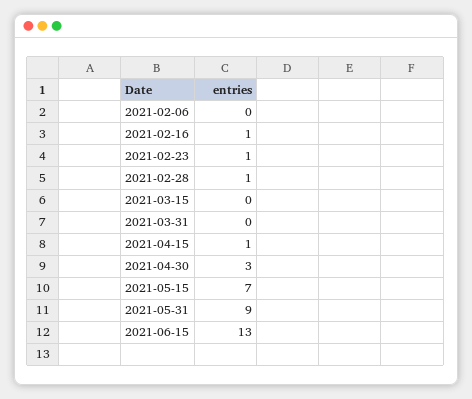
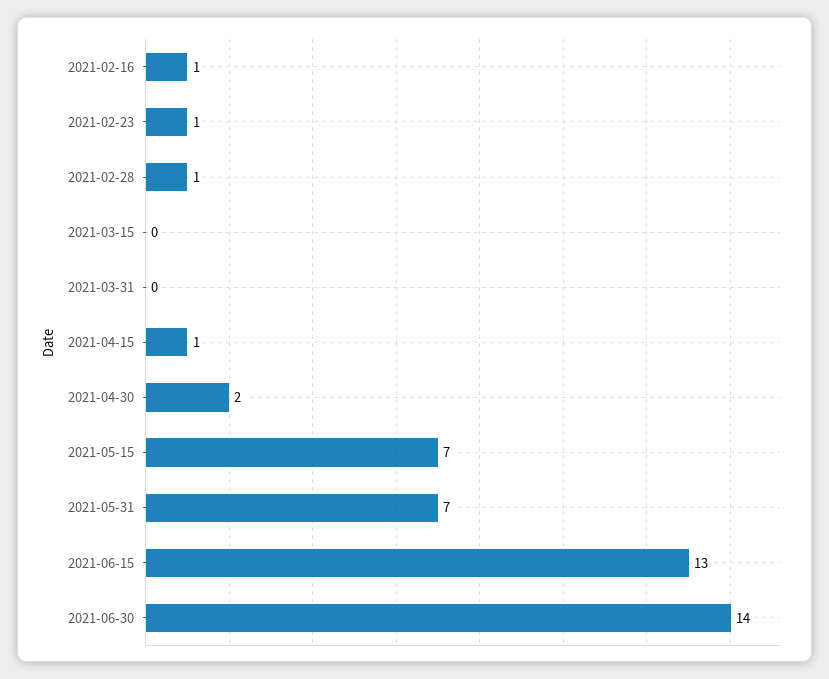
2021-02-06: 0 -> none
2021-04-30: 3 -> 2
2021-05-31: 9 -> 7
2021-06-30: none -> 14

